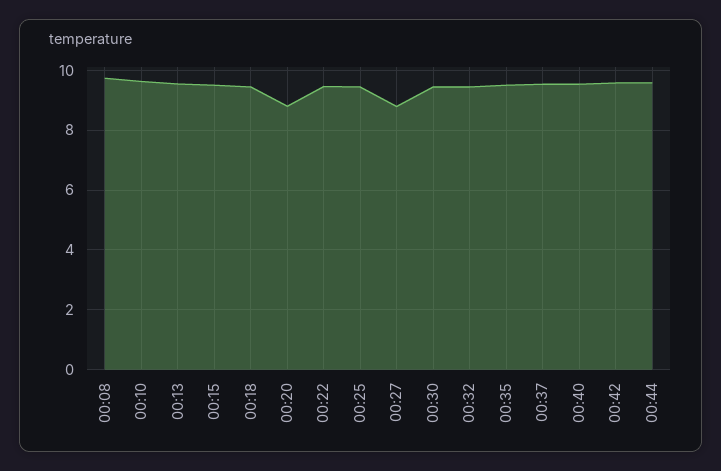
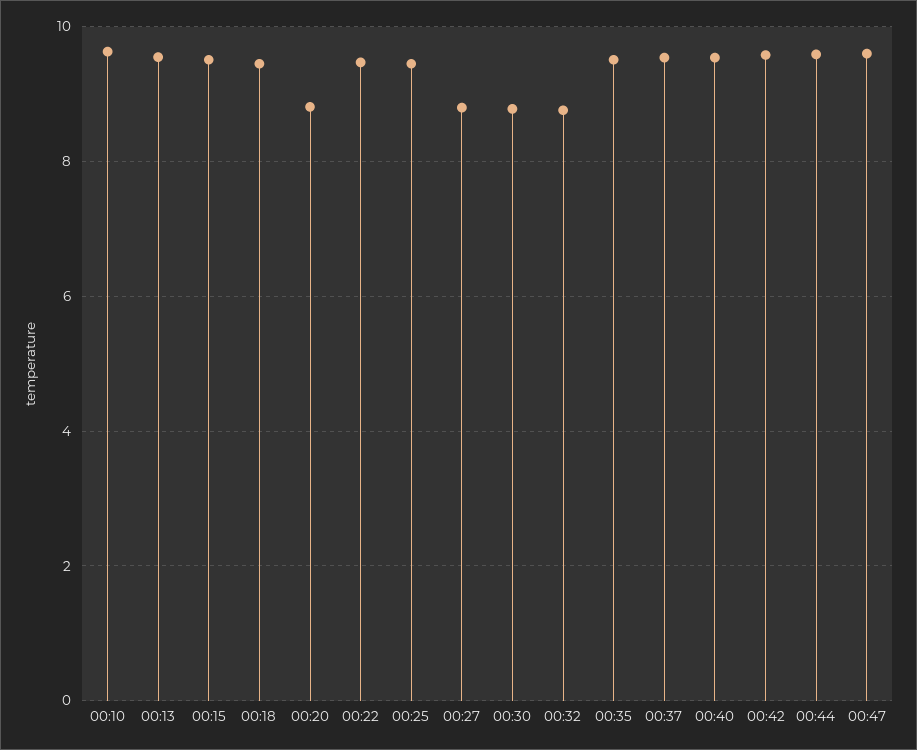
00:08: 9.75 -> none
00:30: 9.5 -> 8.8
00:32: 9.5 -> 8.8
00:47: none -> 9.6

